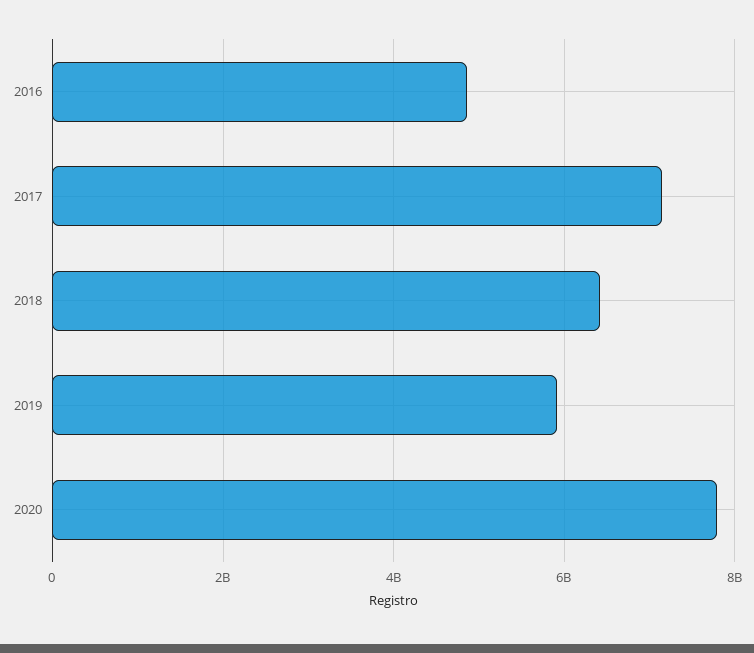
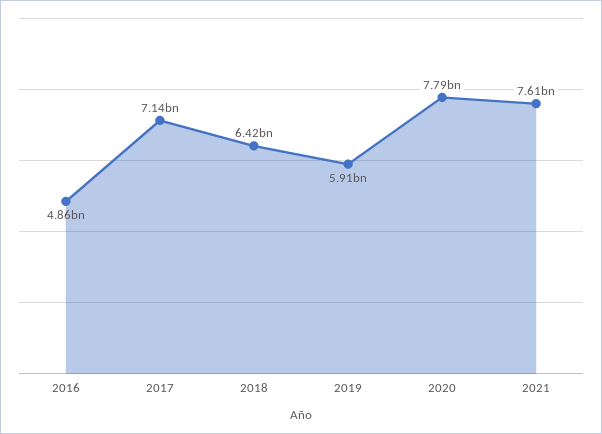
2021: none -> 7610000000

